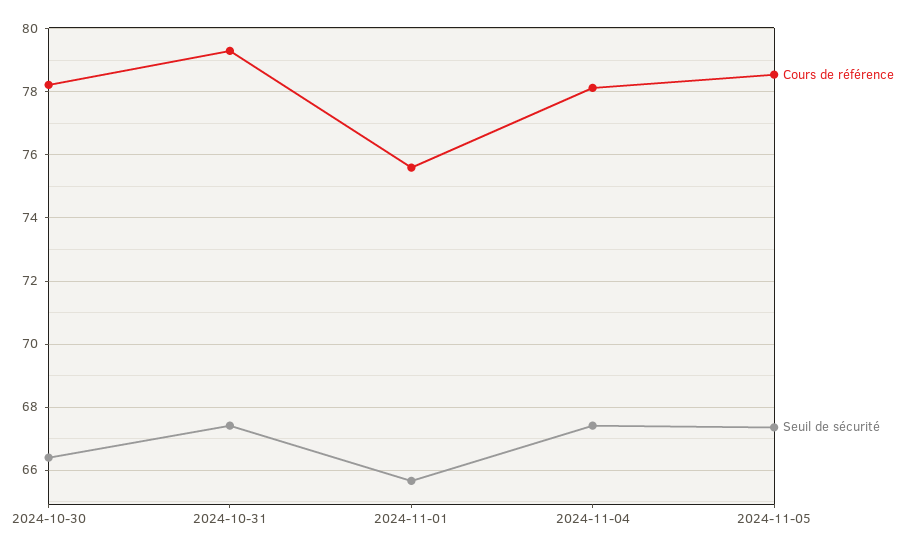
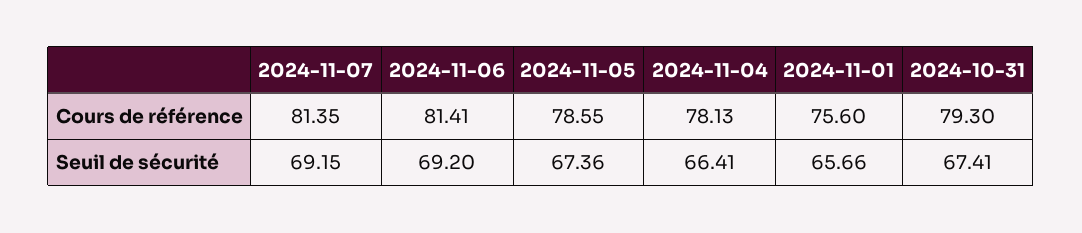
Cours de référence, 2024-10-30: 78.2 -> none
Seuil de sécurité, 2024-10-30: 66.4 -> none
Seuil de sécurité, 2024-11-04: 67.4 -> 66.41
Cours de référence, 2024-11-07: none -> 81.35
Cours de référence, 2024-11-06: none -> 81.41
Seuil de sécurité, 2024-11-07: none -> 69.15
Seuil de sécurité, 2024-11-06: none -> 69.2

